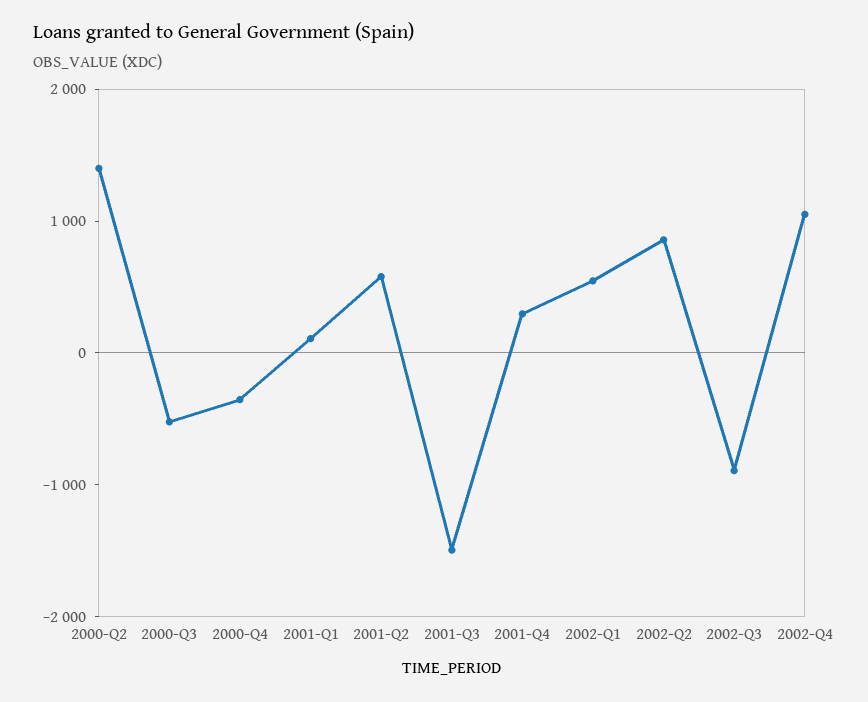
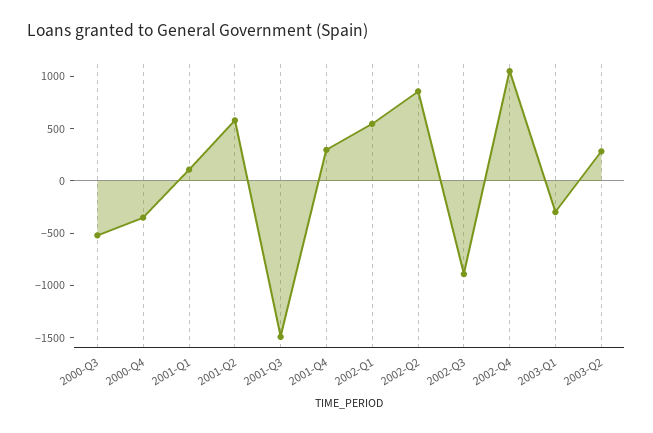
2000-Q2: 1400 -> none
2003-Q1: none -> -300
2003-Q2: none -> 300

